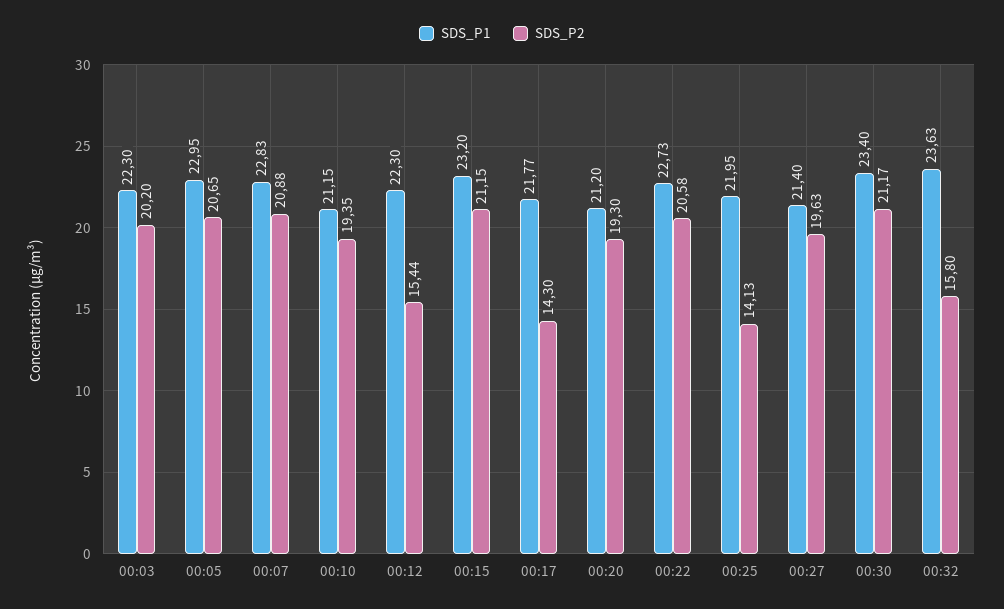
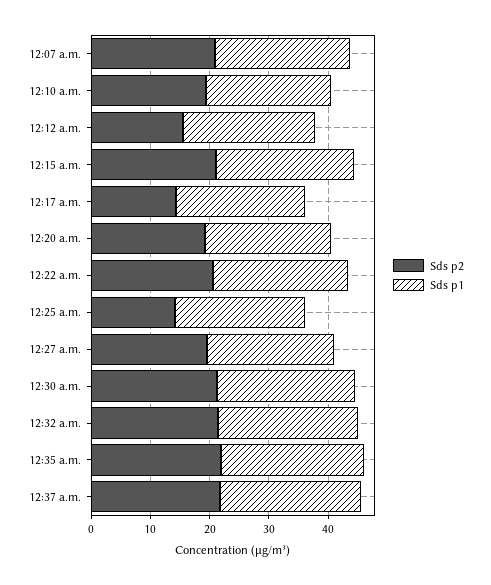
SDS_P1, 00:03: 22.3 -> none
SDS_P2, 00:03: 20.2 -> none
SDS_P1, 00:05: 22.95 -> none
SDS_P2, 00:05: 20.65 -> none
SDS_P2, 00:32: 15.8 -> 22
SDS_P2, 12:35 a.m.: none -> 22
SDS_P1, 12:35 a.m.: none -> 24
SDS_P2, 12:37 a.m.: none -> 22
SDS_P1, 12:37 a.m.: none -> 24

